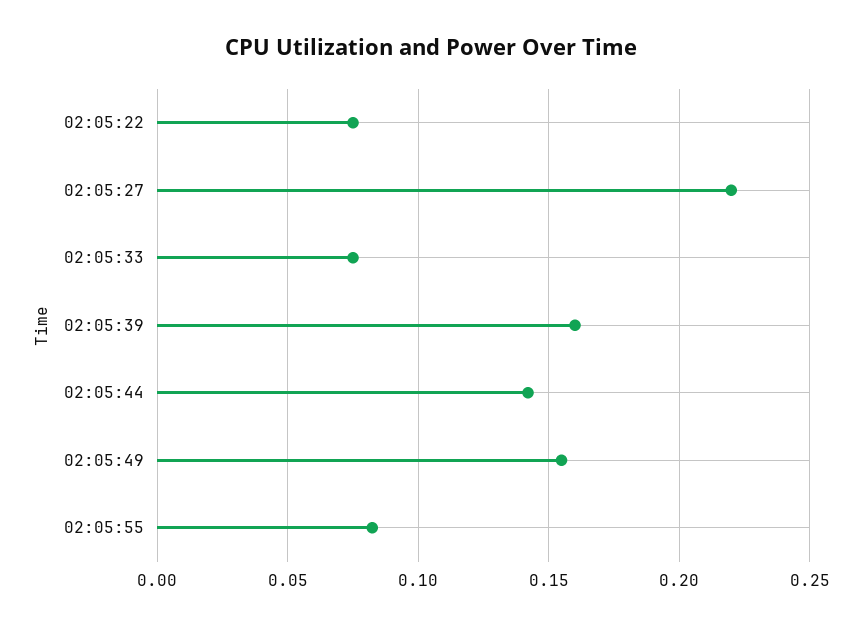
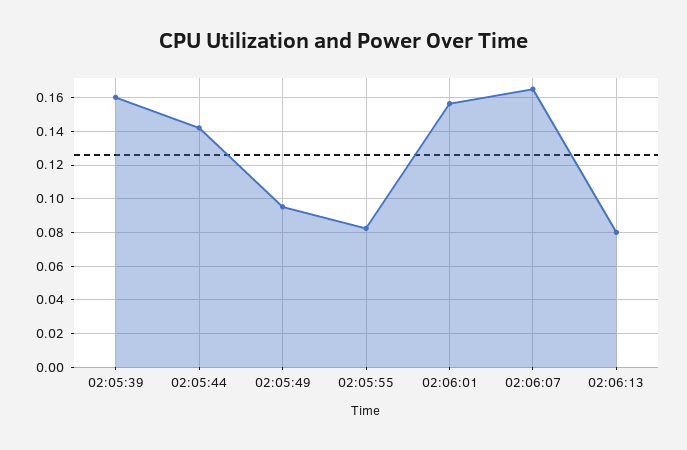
02:05:22: 0.075 -> none
02:05:27: 0.22 -> none
02:05:33: 0.075 -> none
02:05:49: 0.155 -> 0.095
02:06:01: none -> 0.155
02:06:07: none -> 0.165
02:06:13: none -> 0.08

